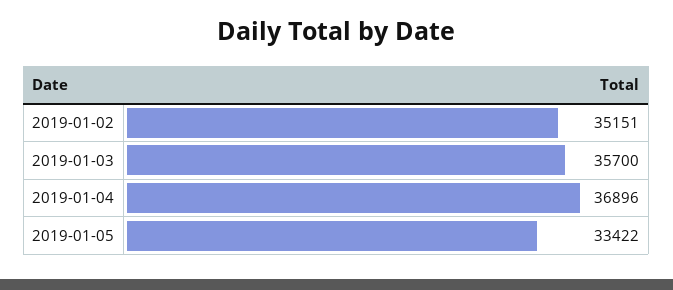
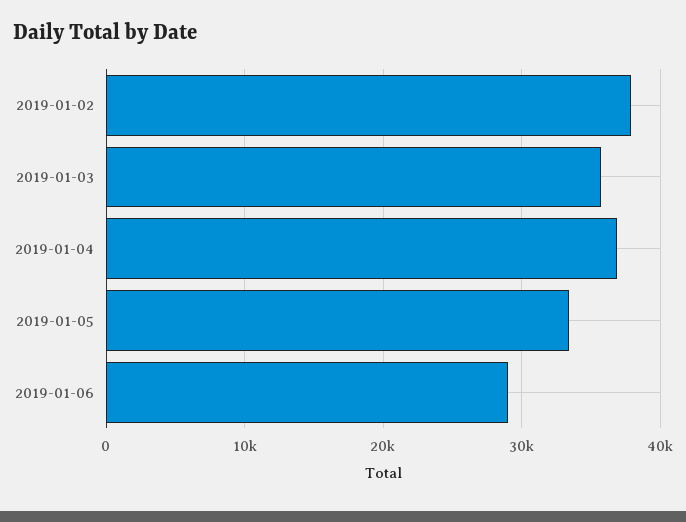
2019-01-02: 35151 -> 38000
2019-01-06: none -> 29000

